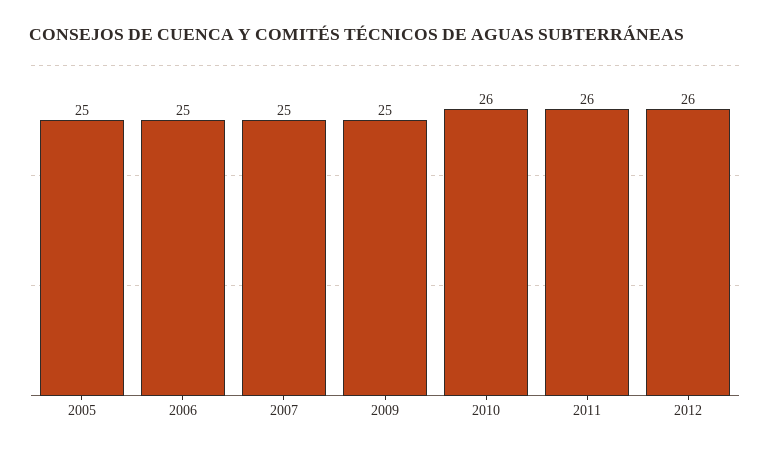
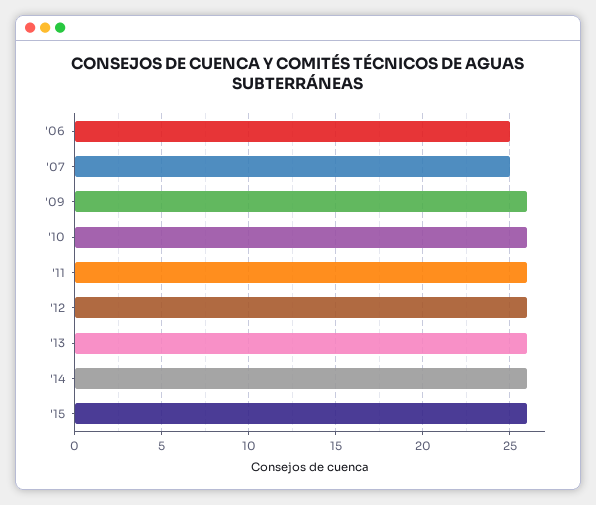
2005: 25 -> none
2009: 25 -> 26
'13: none -> 26
'14: none -> 26
'15: none -> 26

